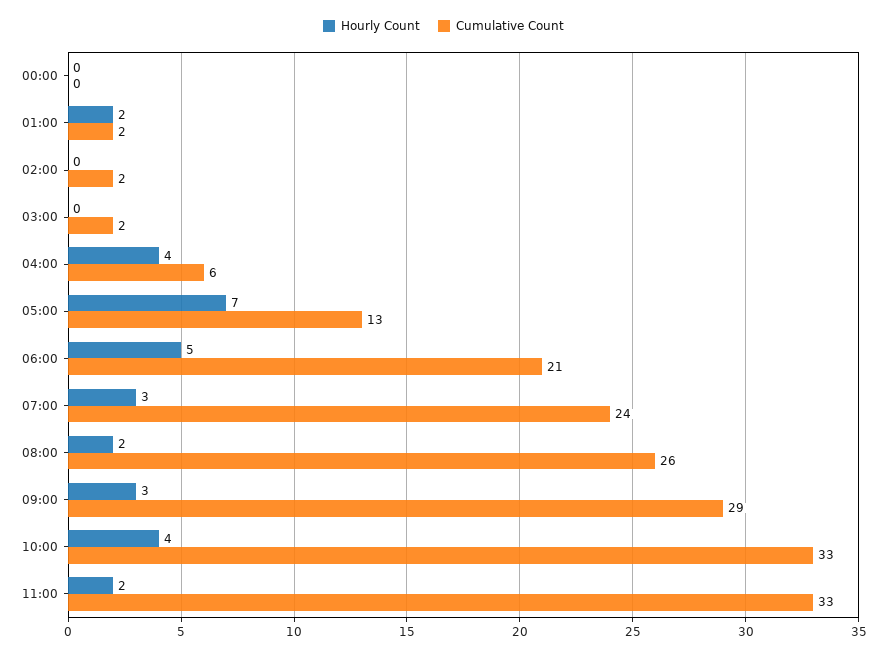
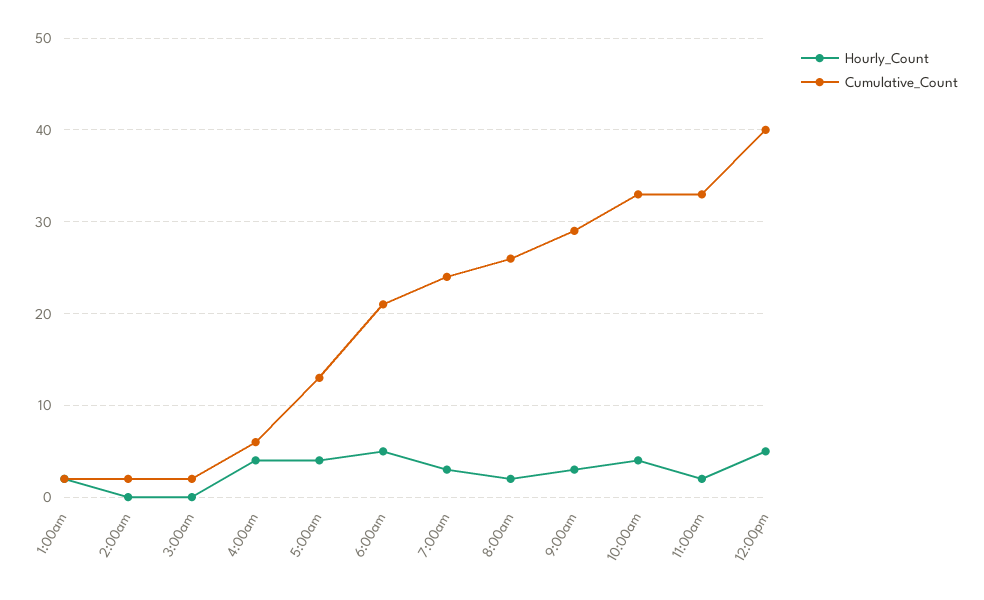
Hourly Count, 00:00: 0 -> none
Cumulative Count, 00:00: 0 -> none
Hourly Count, 05:00: 7 -> 4
Hourly Count, 12:00pm: none -> 5
Cumulative Count, 12:00pm: none -> 40

